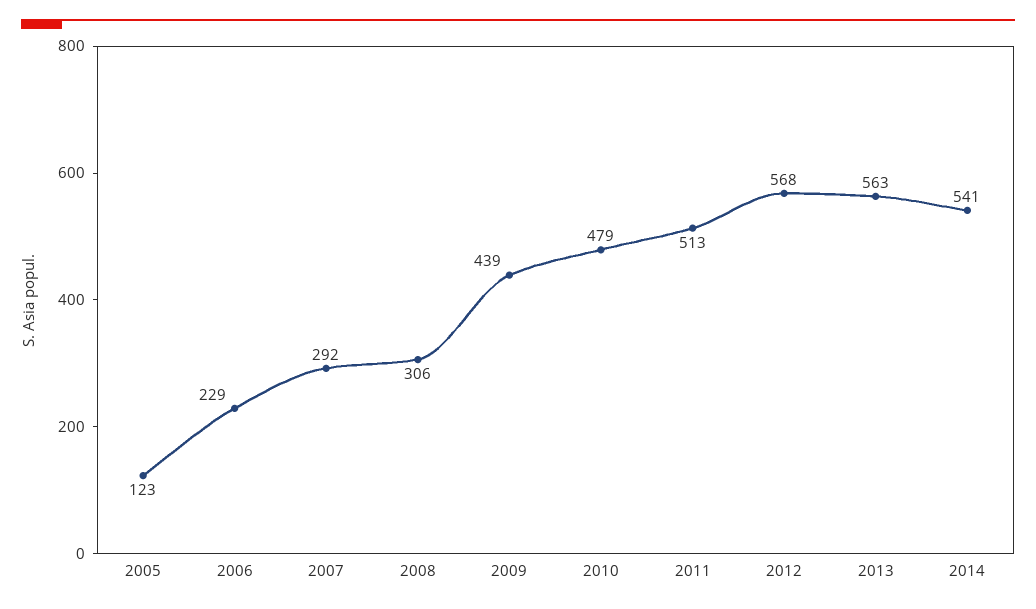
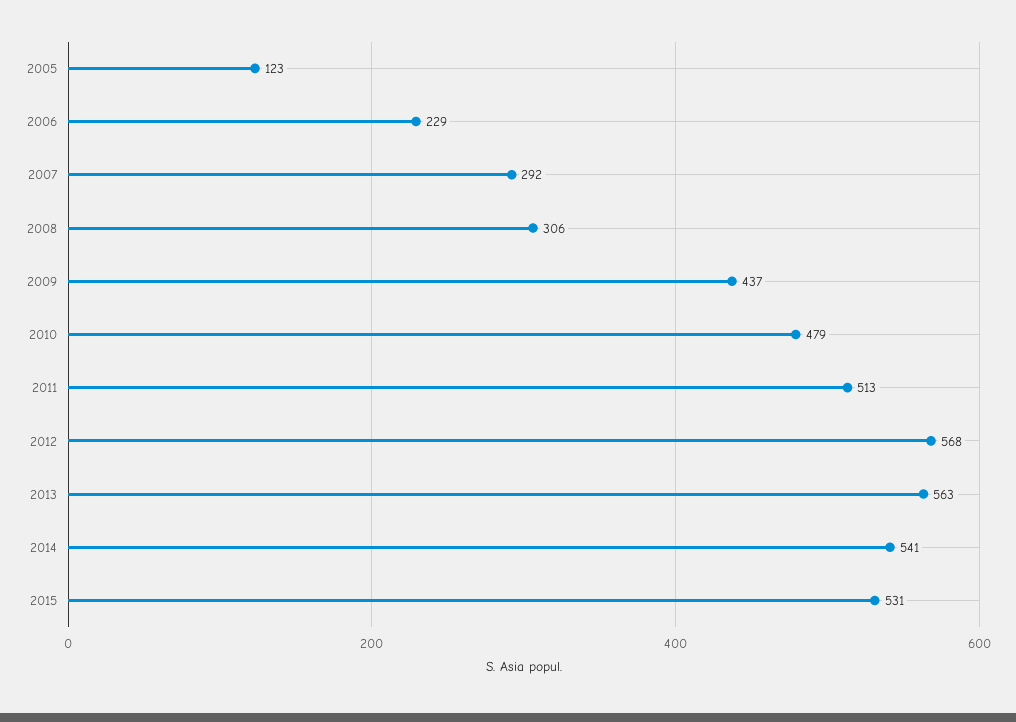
2009: 439 -> 437
2015: none -> 531

